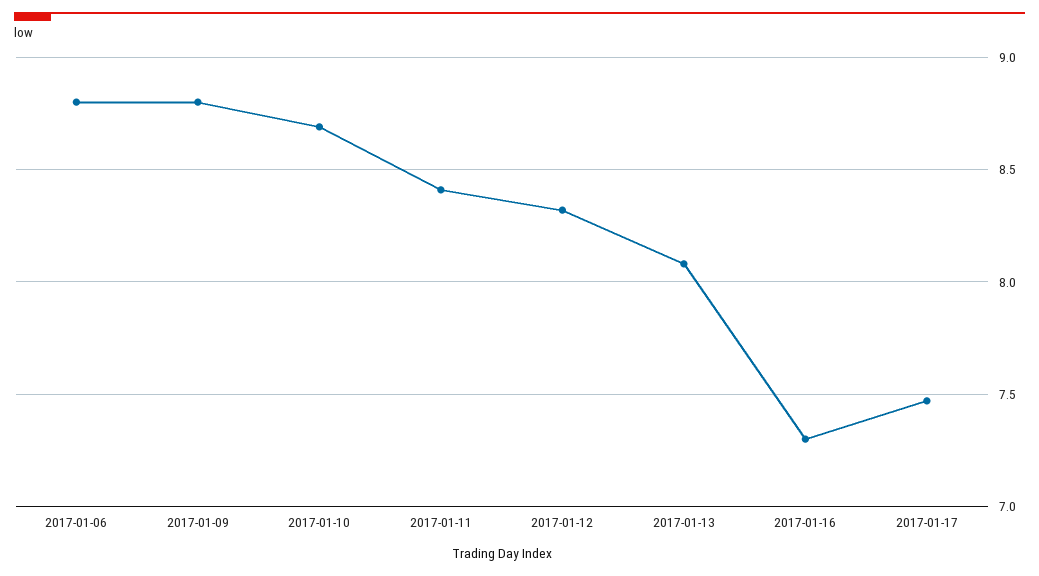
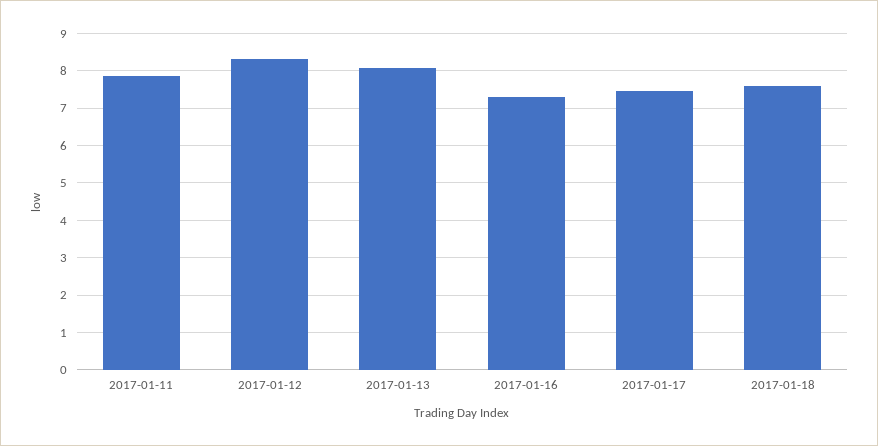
2017-01-06: 8.8 -> none
2017-01-09: 8.8 -> none
2017-01-10: 8.7 -> none
2017-01-11: 8.4 -> 7.8
2017-01-18: none -> 7.6

